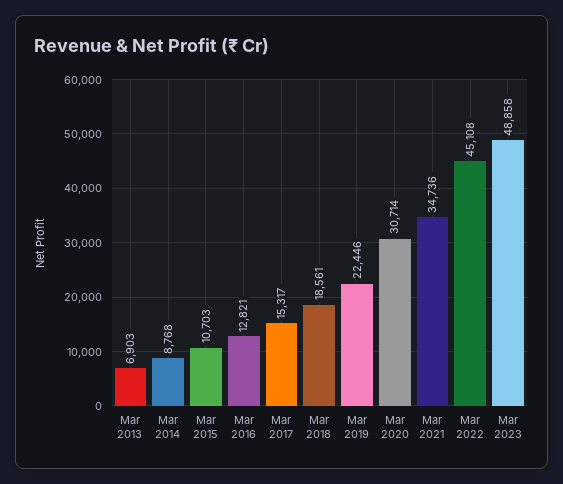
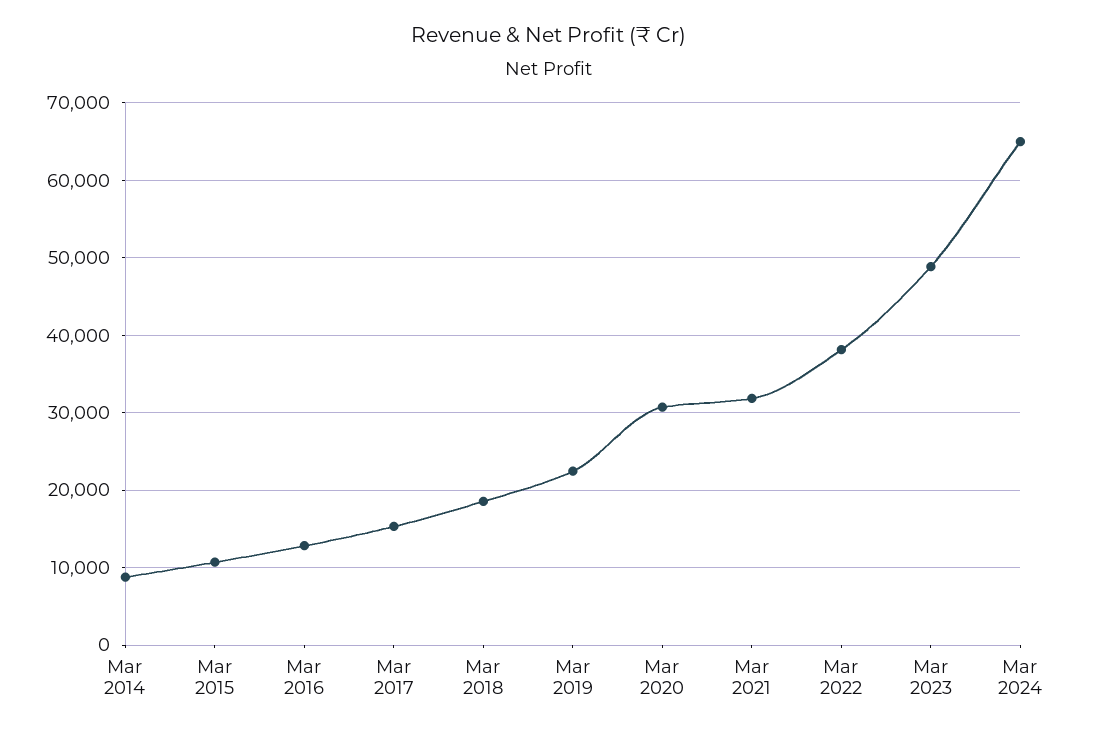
Mar 2013: 6903 -> none
Mar 2021: 34736 -> 32000
Mar 2022: 45108 -> 38000
Mar 2024: none -> 65000

